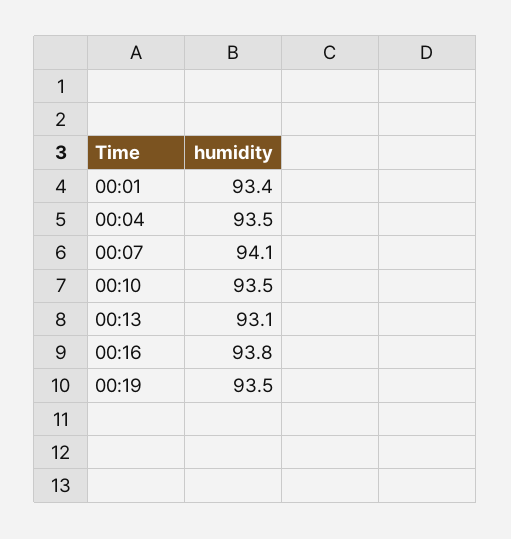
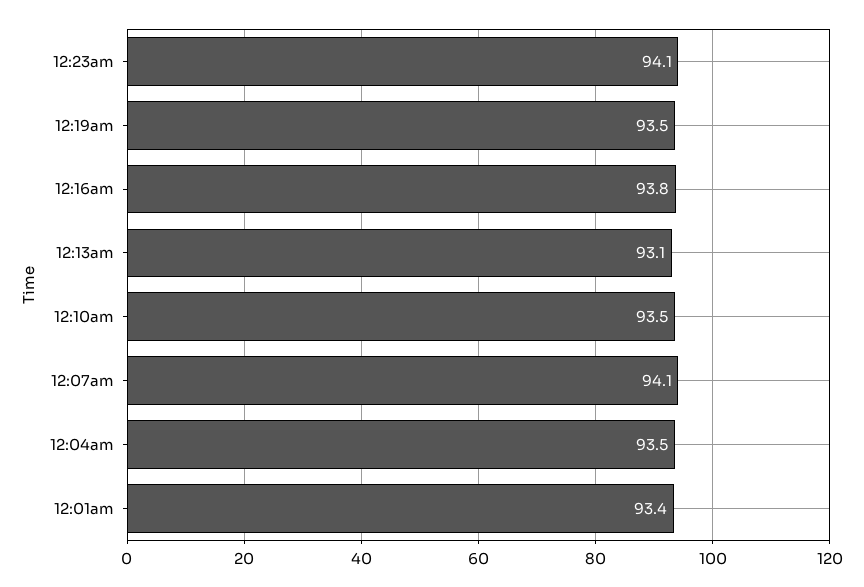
12:23am: none -> 94.1

